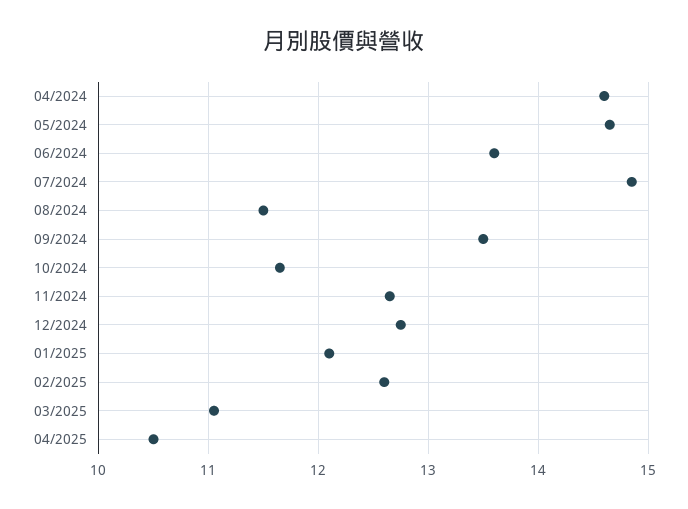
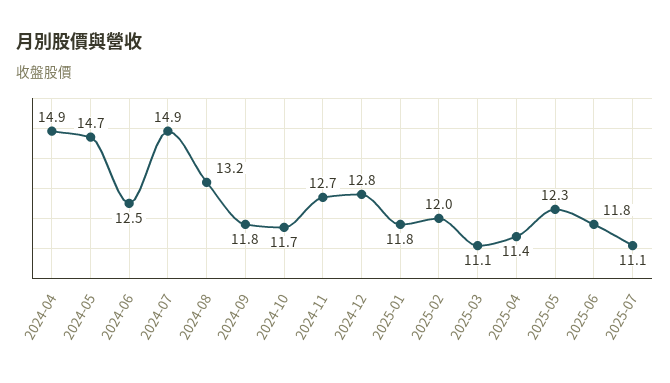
04/2024: 14.6 -> 14.9
06/2024: 13.6 -> 12.5
08/2024: 11.5 -> 13.2
09/2024: 13.5 -> 11.8
01/2025: 12.1 -> 11.8
02/2025: 12.6 -> 12
04/2025: 10.5 -> 11.4
2025-05: none -> 12.3
2025-06: none -> 11.8
2025-07: none -> 11.1

